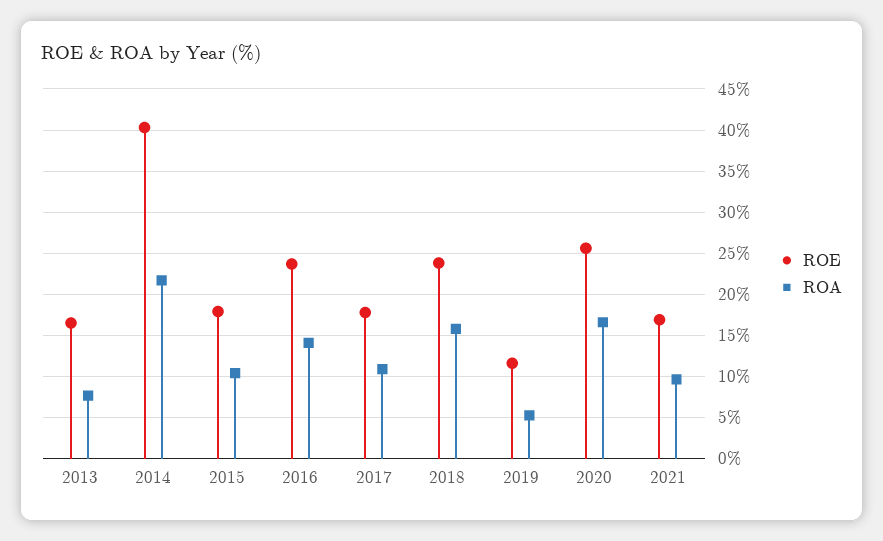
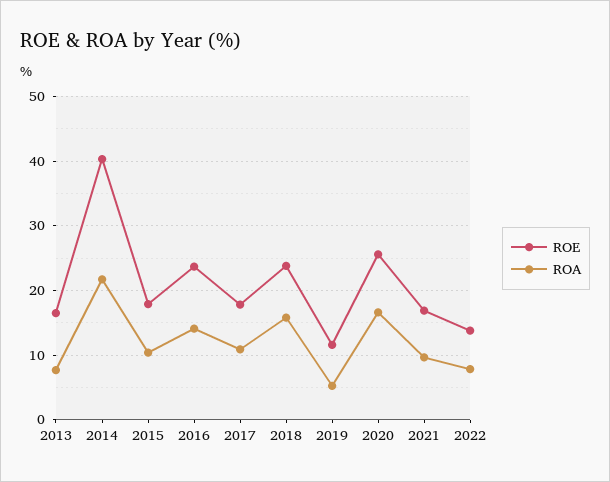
ROE, 2022: none -> 14
ROA, 2022: none -> 8

